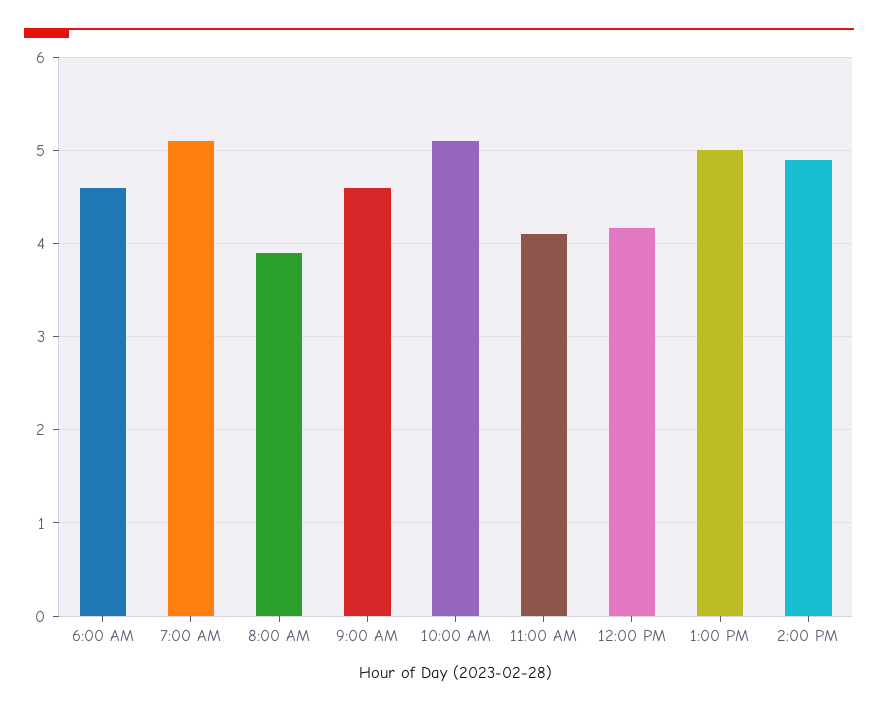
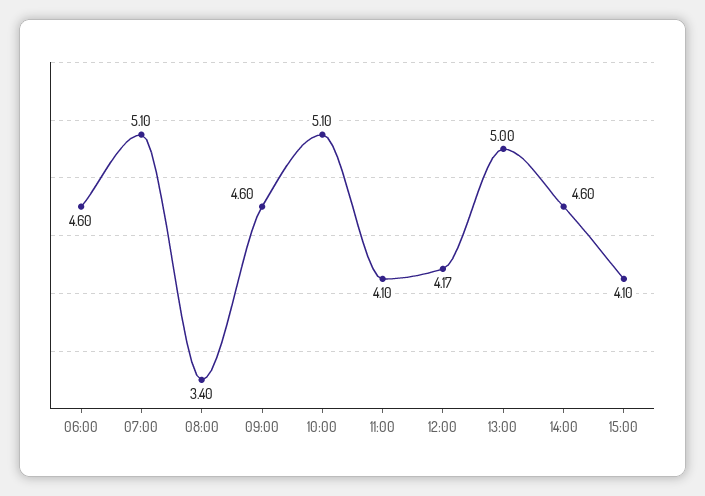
8:00 AM: 3.9 -> 3.4
2:00 PM: 4.9 -> 4.6
15:00: none -> 4.1

